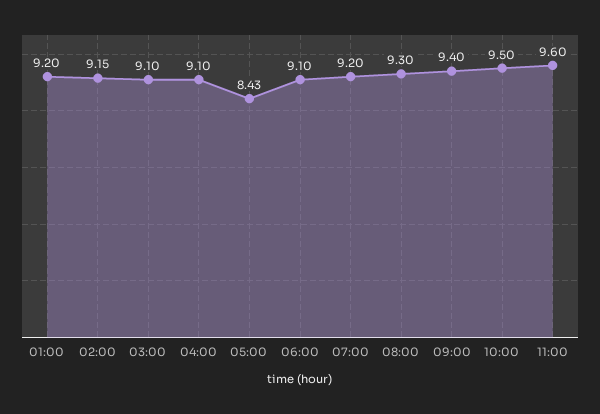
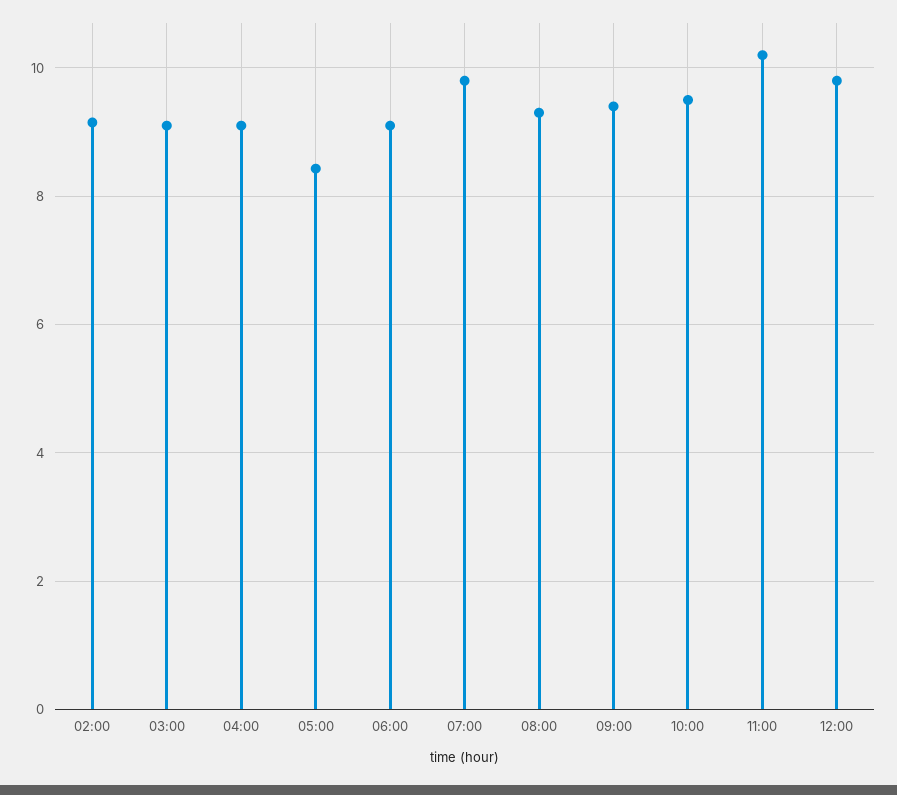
01:00: 9.2 -> none
07:00: 9.2 -> 9.8
11:00: 9.6 -> 10.2
12:00: none -> 9.8

